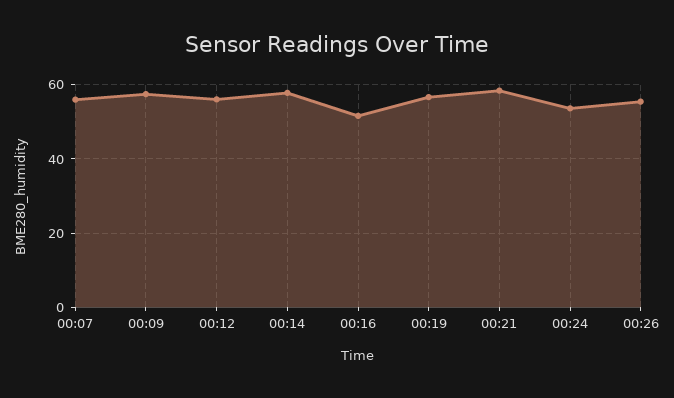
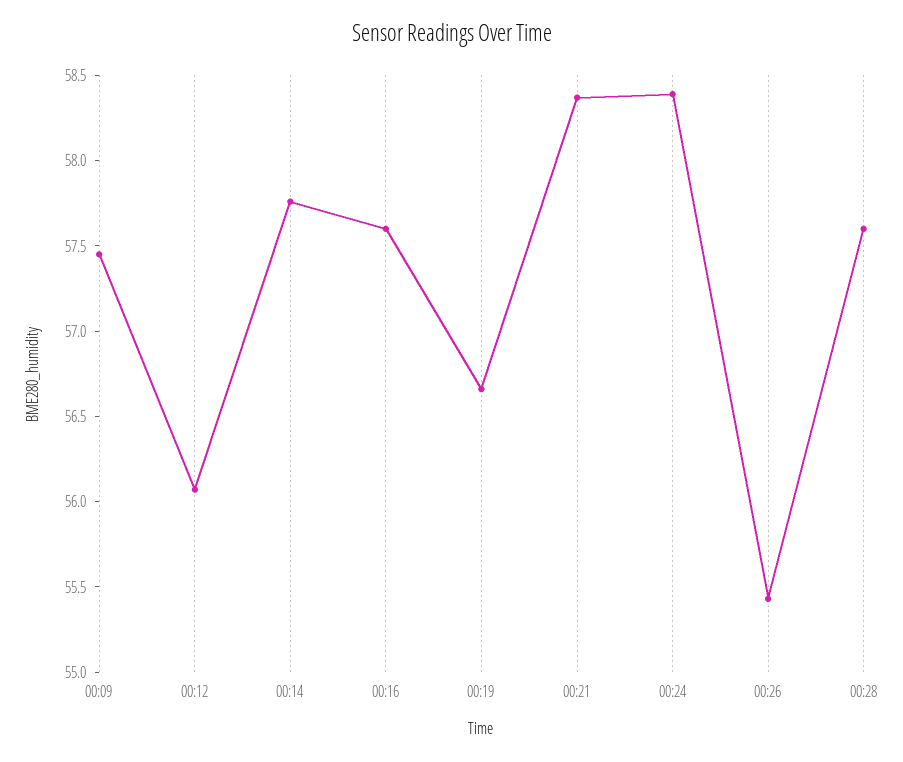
00:07: 56 -> none
00:16: 52 -> 57.6
00:24: 54 -> 58.4
00:28: none -> 57.6

